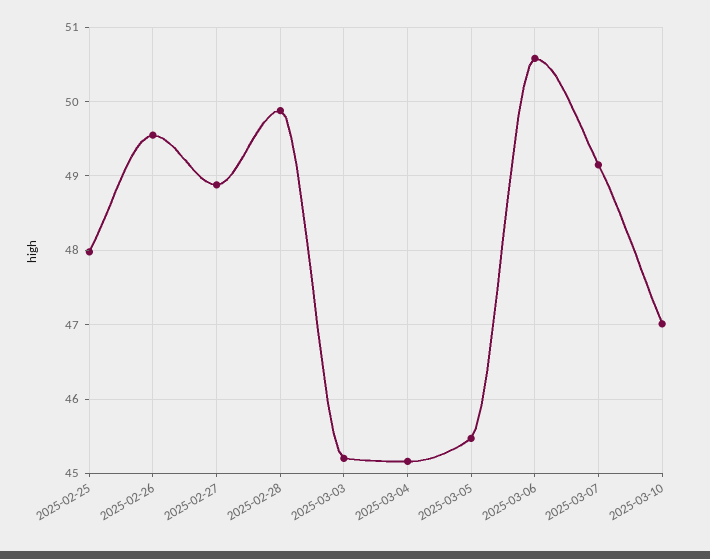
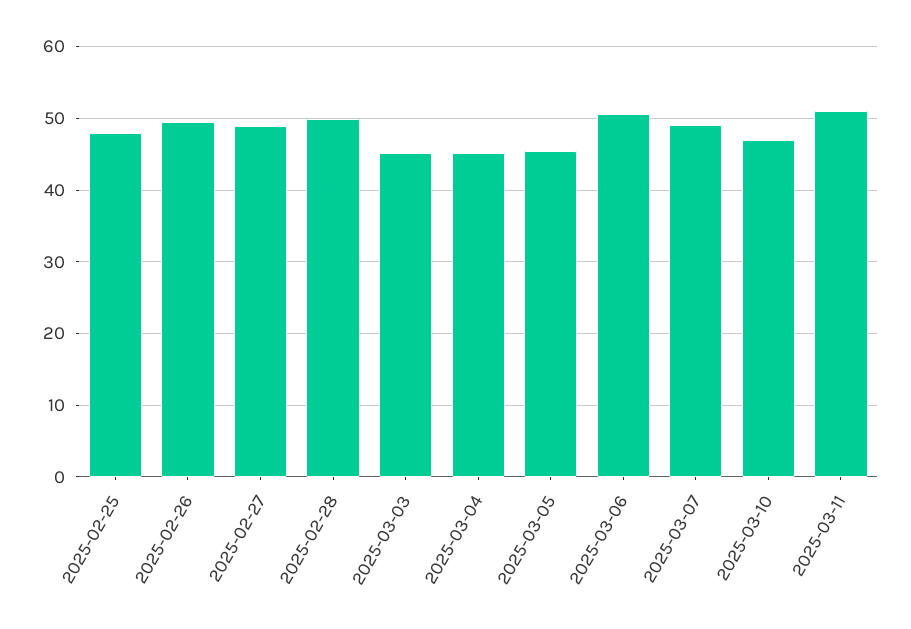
2025-03-11: none -> 51

